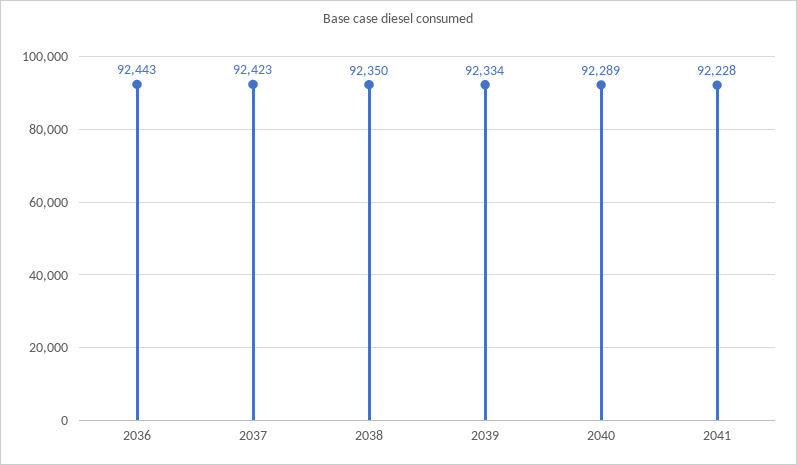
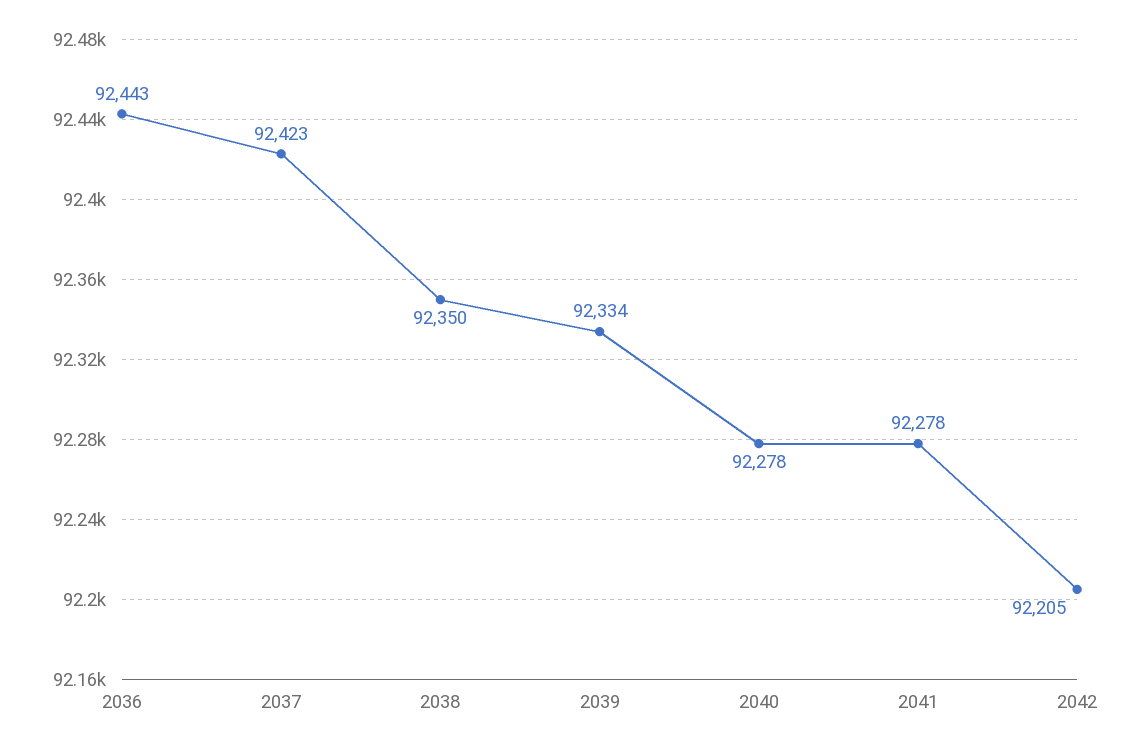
2040: 92289 -> 92278
2041: 92228 -> 92278
2042: none -> 92205

